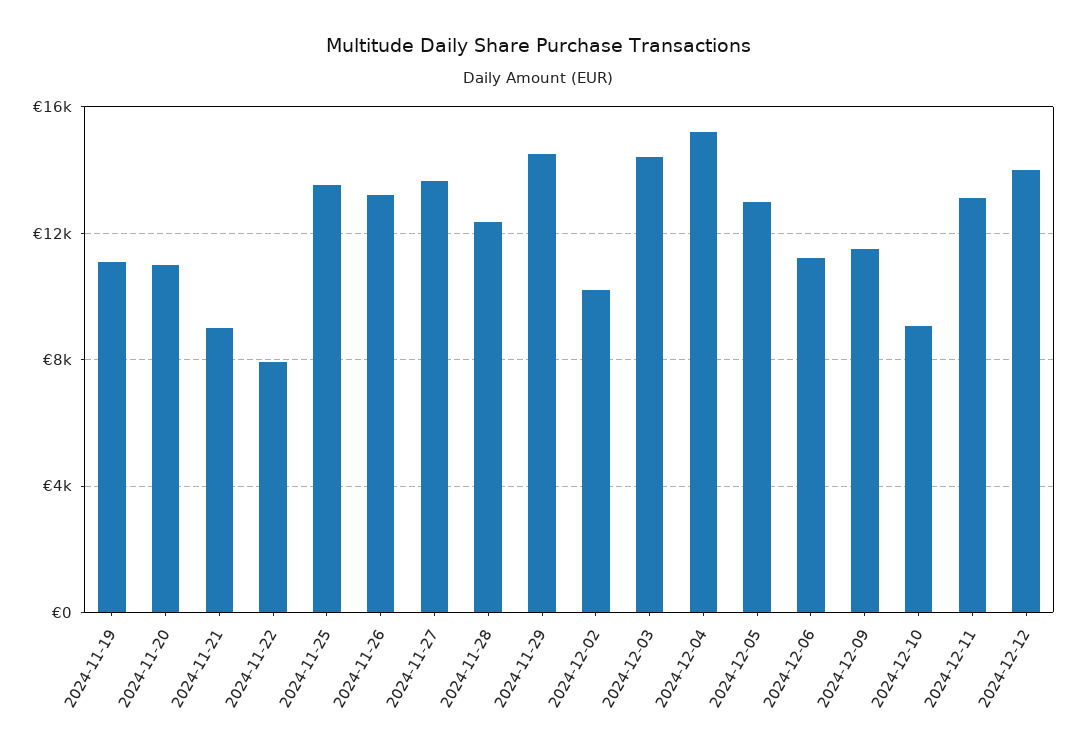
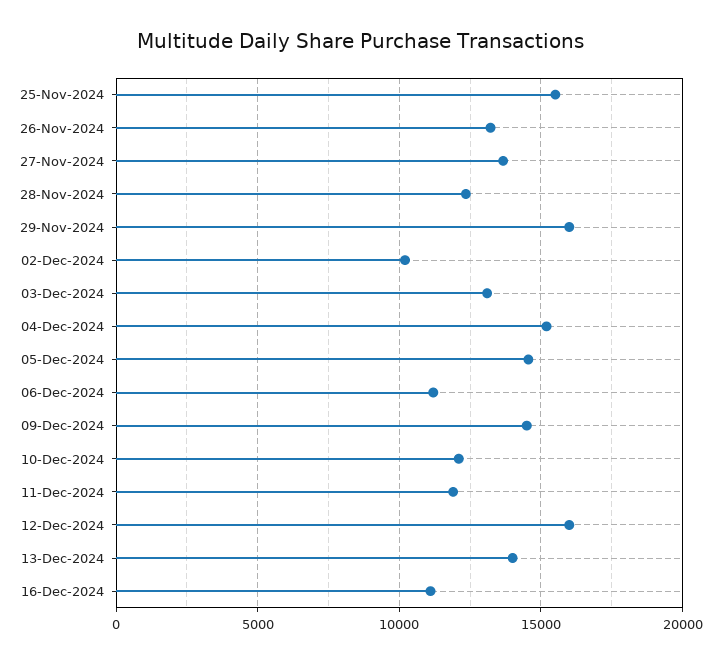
2024-11-19: 11000 -> none
2024-11-20: 11000 -> none
2024-11-21: 9000 -> none
2024-11-22: 8000 -> none
2024-11-25: 13500 -> 15500
2024-11-29: 14500 -> 16000
2024-12-03: 14500 -> 13000
2024-12-05: 13000 -> 14500
2024-12-09: 11500 -> 14500
2024-12-10: 9000 -> 12000
2024-12-11: 13000 -> 12000
2024-12-12: 14000 -> 16000
13-Dec-2024: none -> 14000
16-Dec-2024: none -> 11000

